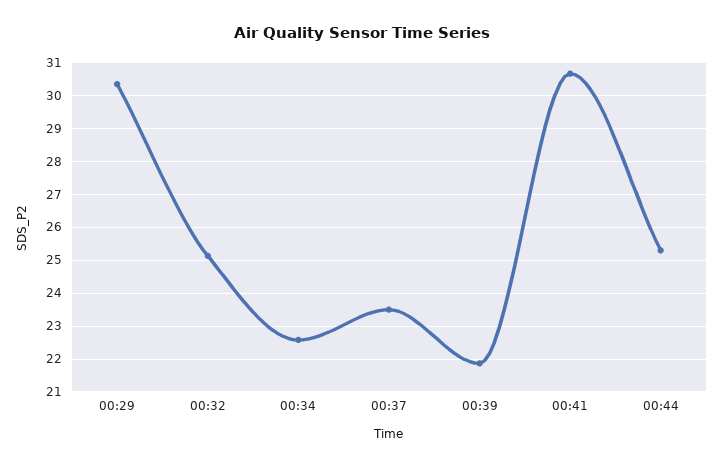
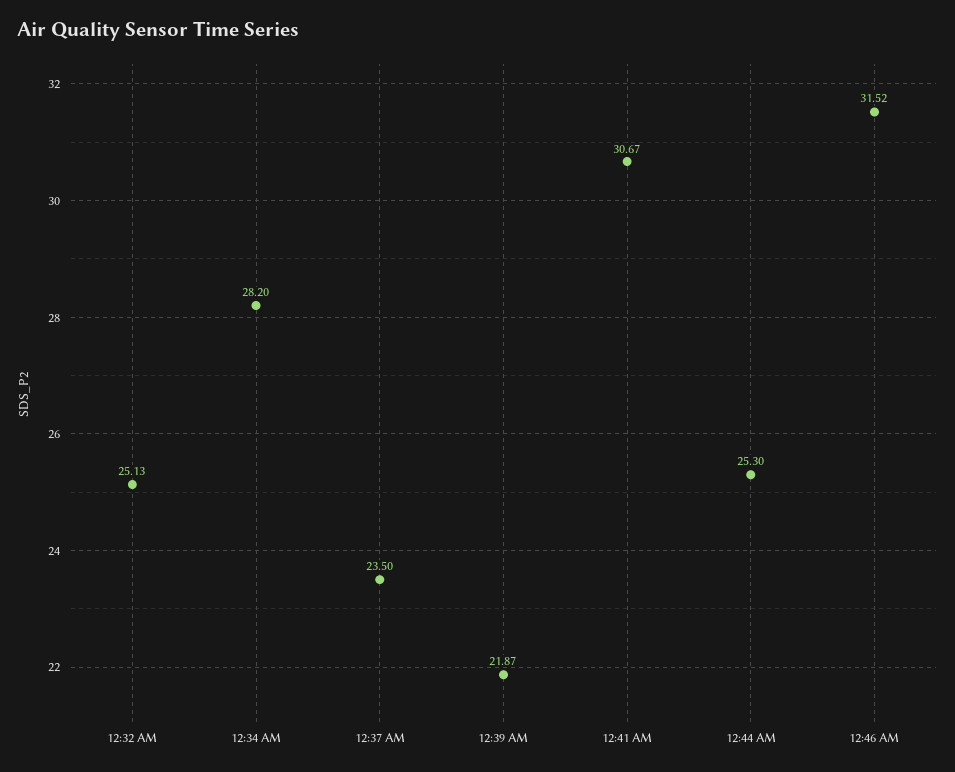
00:29: 30.4 -> none
00:34: 22.6 -> 28.2
12:46 AM: none -> 31.52

